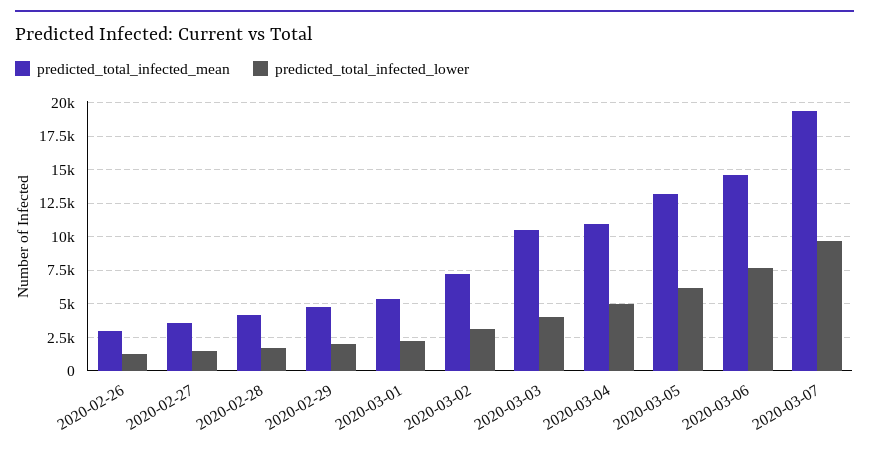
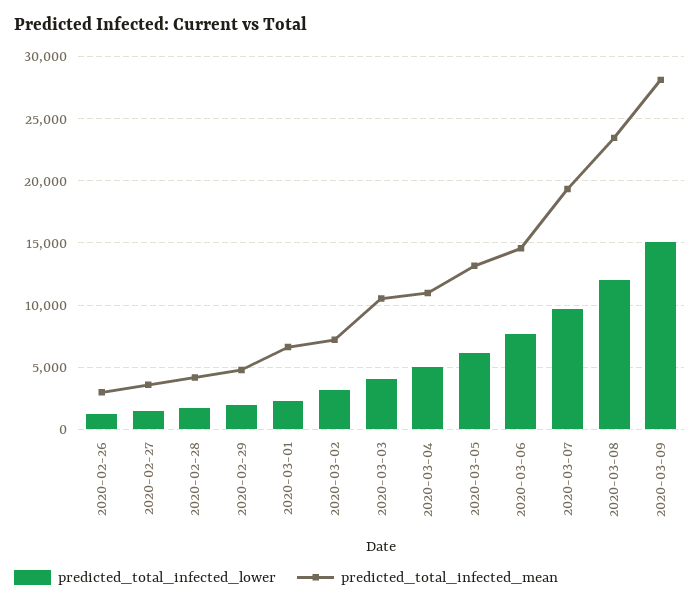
predicted_total_infected_mean, 2020-03-01: 5500 -> 6500
predicted_total_infected_lower, 2020-03-08: none -> 12000
predicted_total_infected_mean, 2020-03-08: none -> 23500
predicted_total_infected_lower, 2020-03-09: none -> 15000
predicted_total_infected_mean, 2020-03-09: none -> 28000

